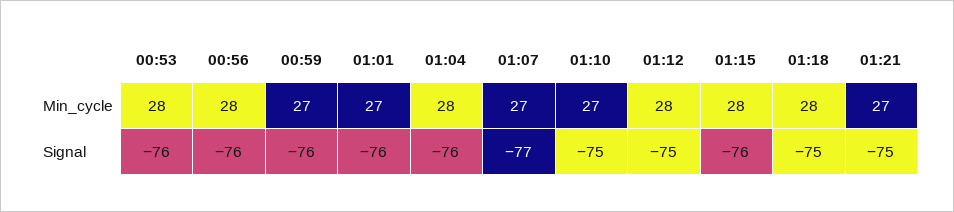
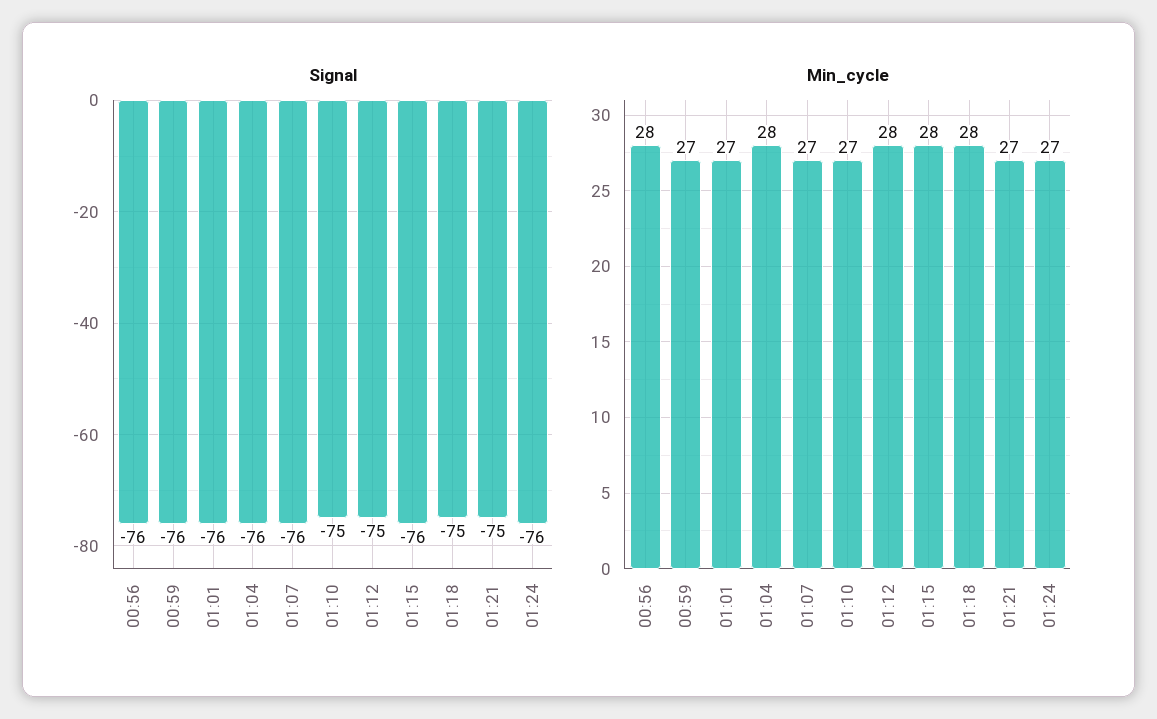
Min_cycle, 00:53: 28 -> none
Signal, 00:53: -76 -> none
Signal, 01:07: -77 -> -76
Signal, 01:24: none -> -76
Min_cycle, 01:24: none -> 27

